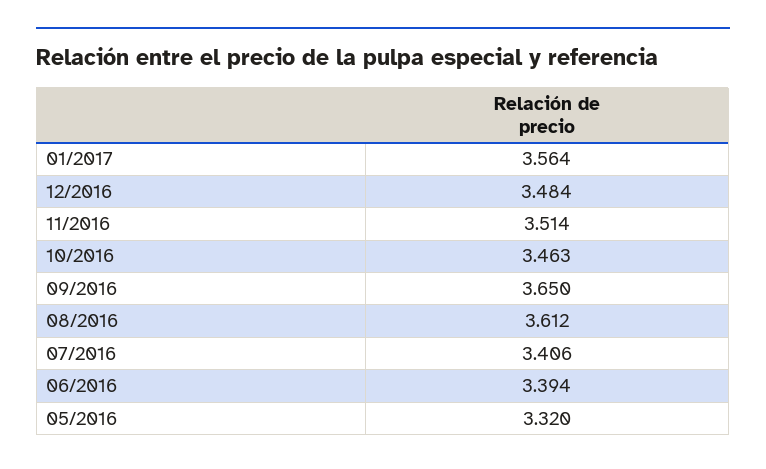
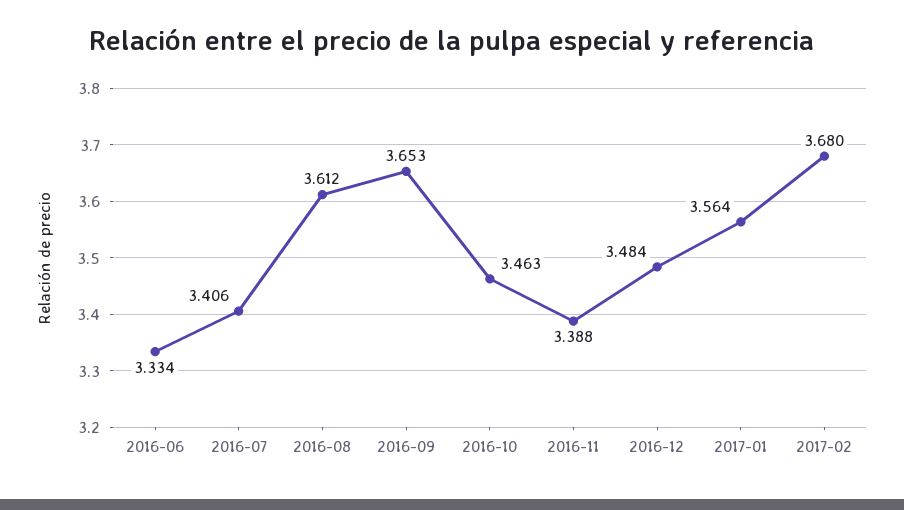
11/2016: 3.514 -> 3.388
09/2016: 3.65 -> 3.653
06/2016: 3.394 -> 3.334
05/2016: 3.32 -> none
2017-02: none -> 3.68

